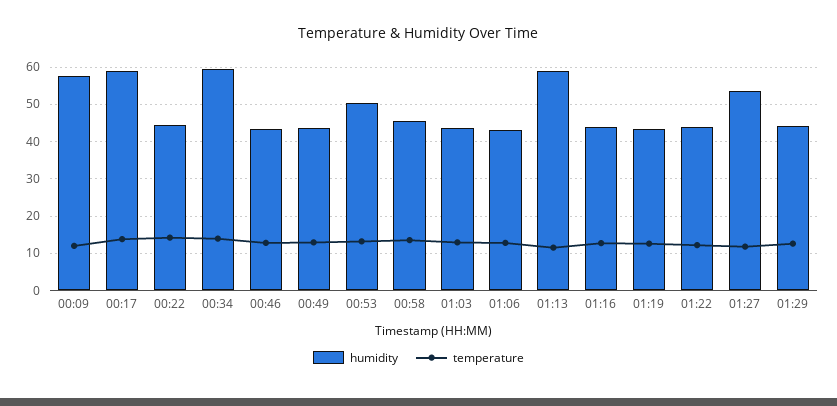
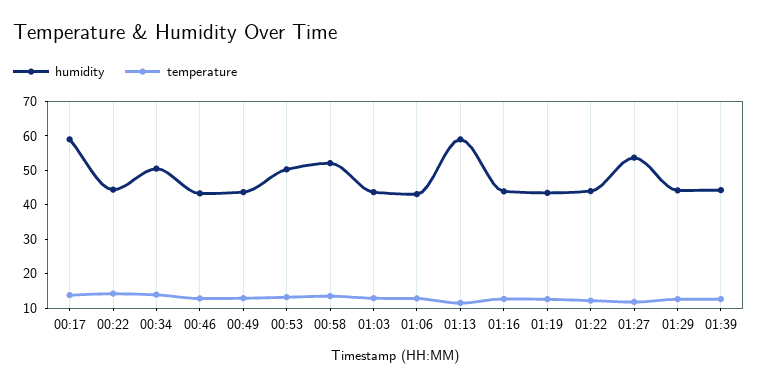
humidity, 00:09: 58 -> none
temperature, 00:09: 12 -> none
humidity, 00:34: 60 -> 50
humidity, 00:58: 46 -> 52.5
humidity, 01:39: none -> 45
temperature, 01:39: none -> 12.5

